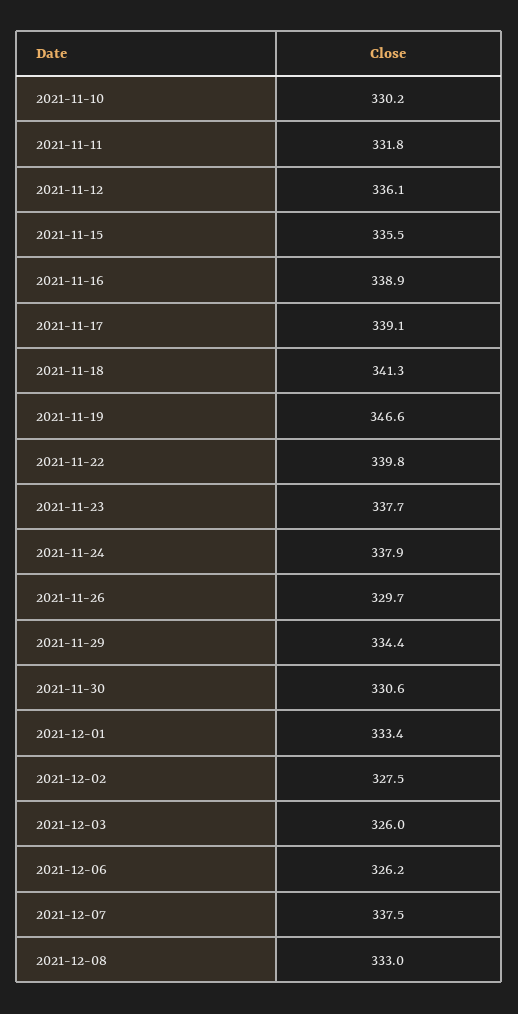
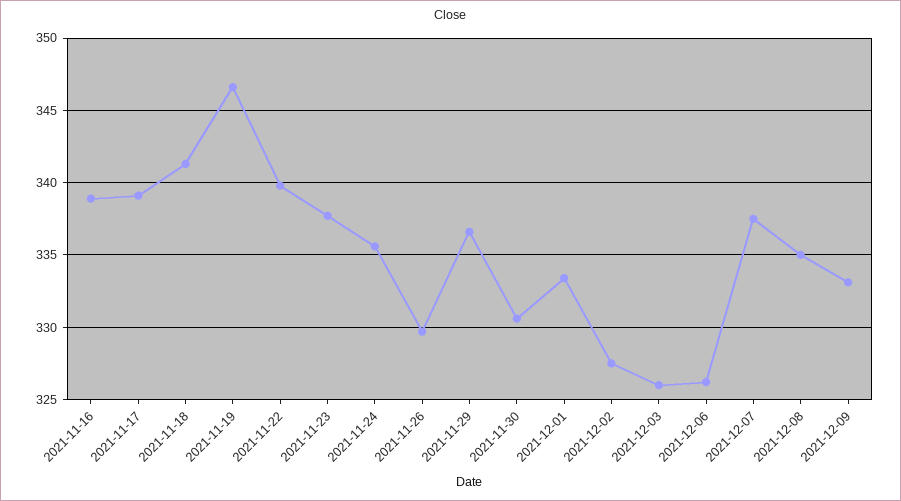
2021-11-10: 330.2 -> none
2021-11-11: 331.8 -> none
2021-11-12: 336.1 -> none
2021-11-15: 335.5 -> none
2021-11-24: 337.9 -> 335.5
2021-11-29: 334.4 -> 336.5
2021-12-08: 333 -> 335
2021-12-09: none -> 333

